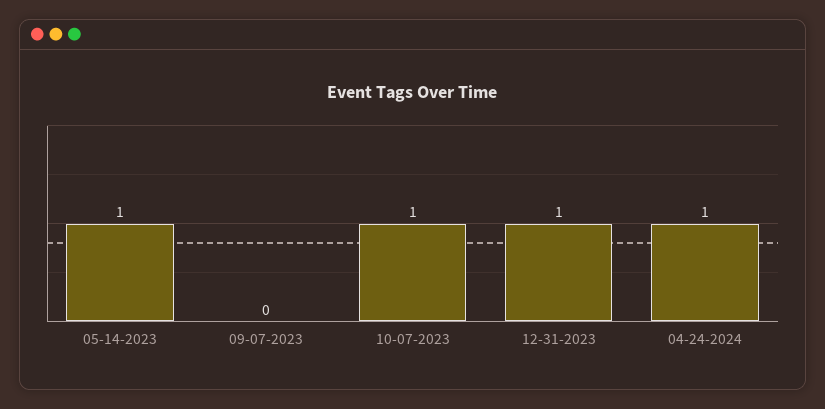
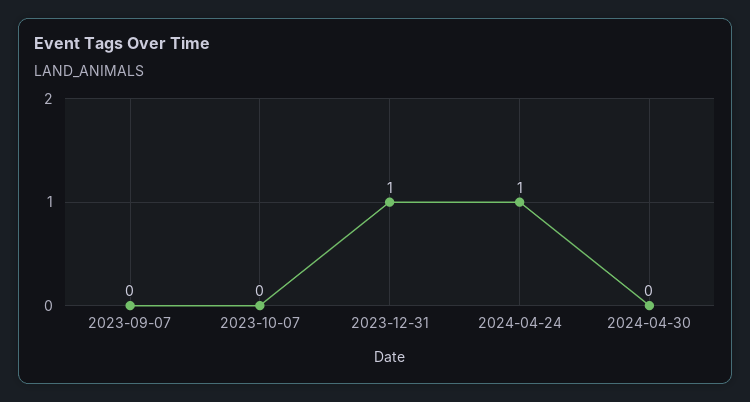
05-14-2023: 1 -> none
10-07-2023: 1 -> 0
2024-04-30: none -> 0

